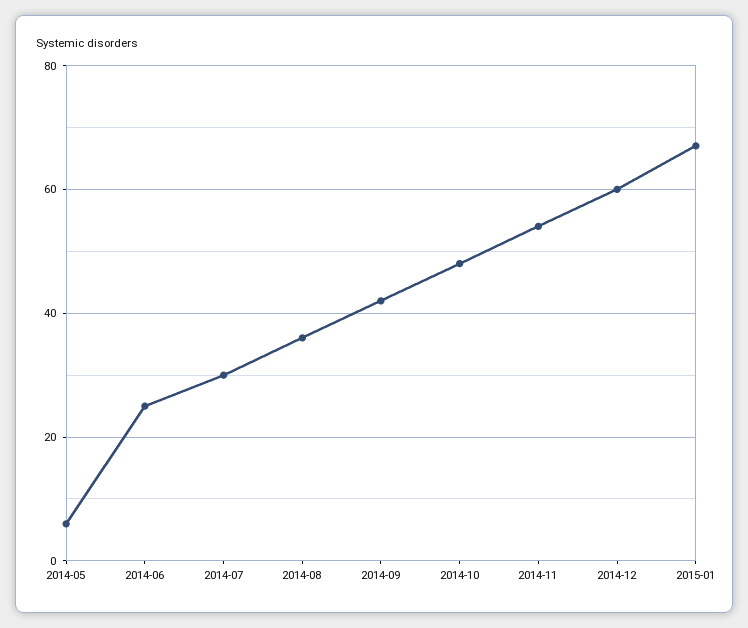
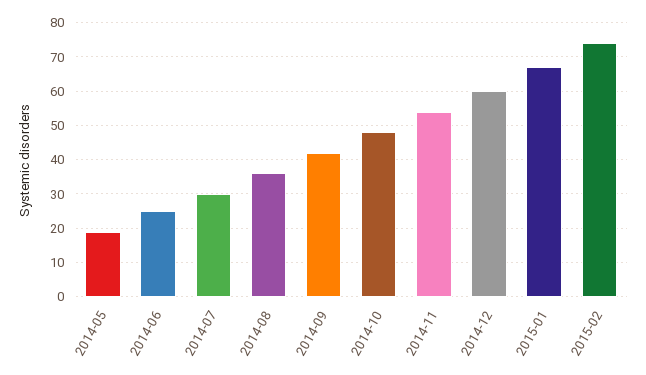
2014-05: 5 -> 20
2015-02: none -> 75

